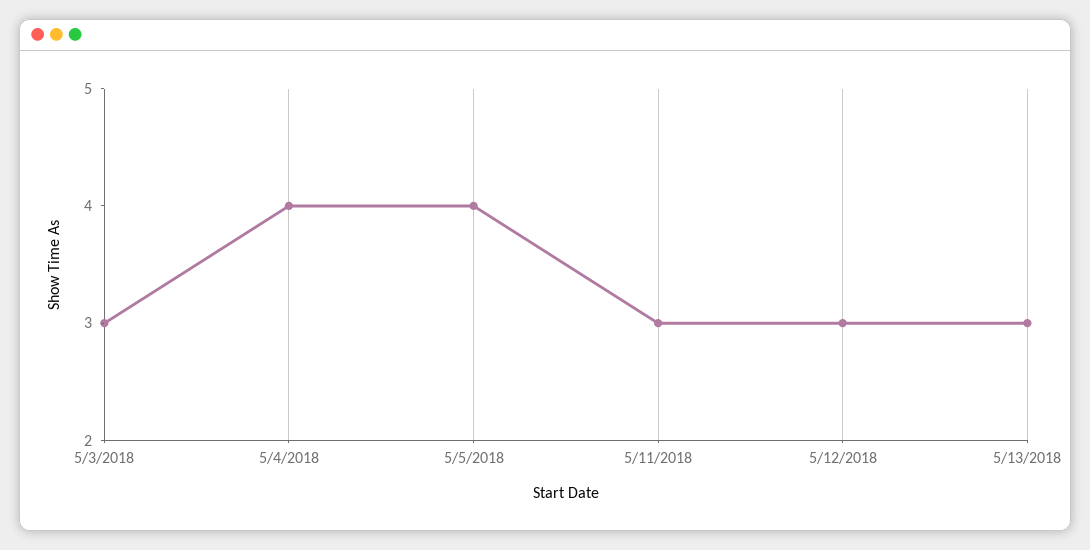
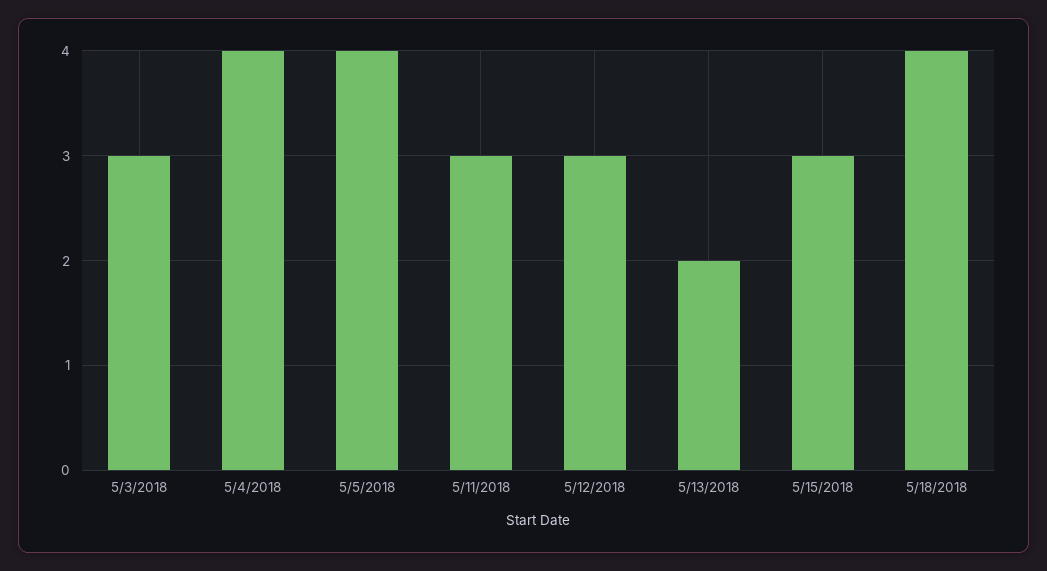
5/13/2018: 3 -> 2
5/15/2018: none -> 3
5/18/2018: none -> 4

